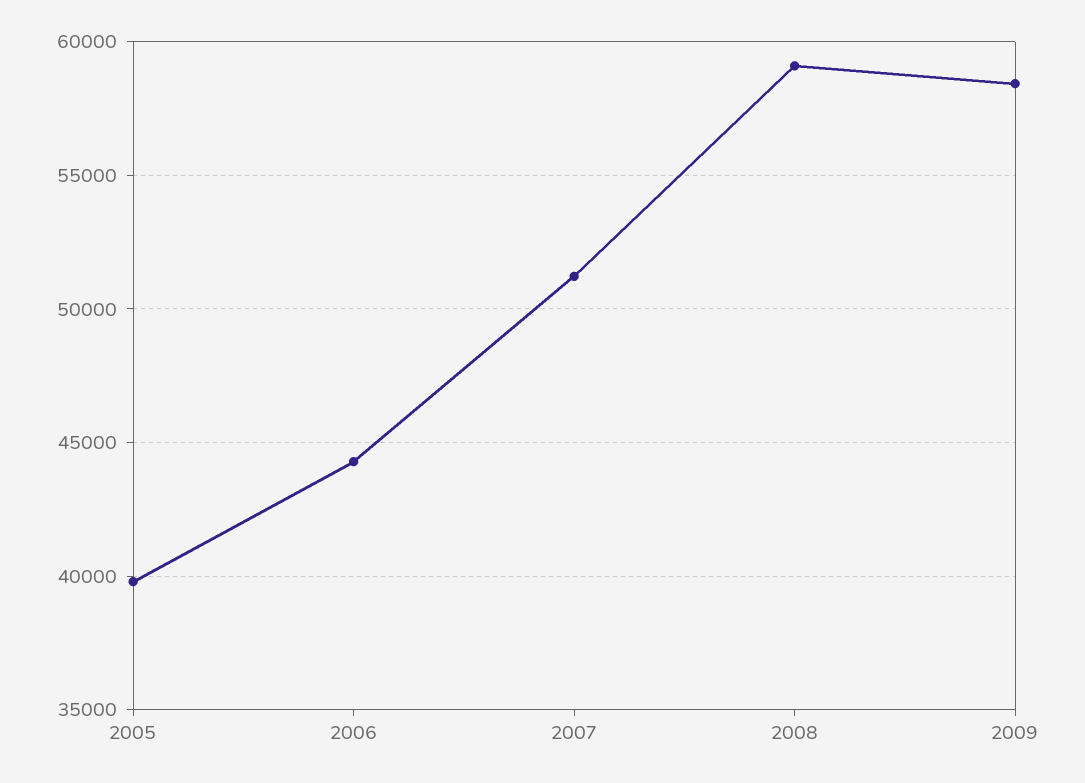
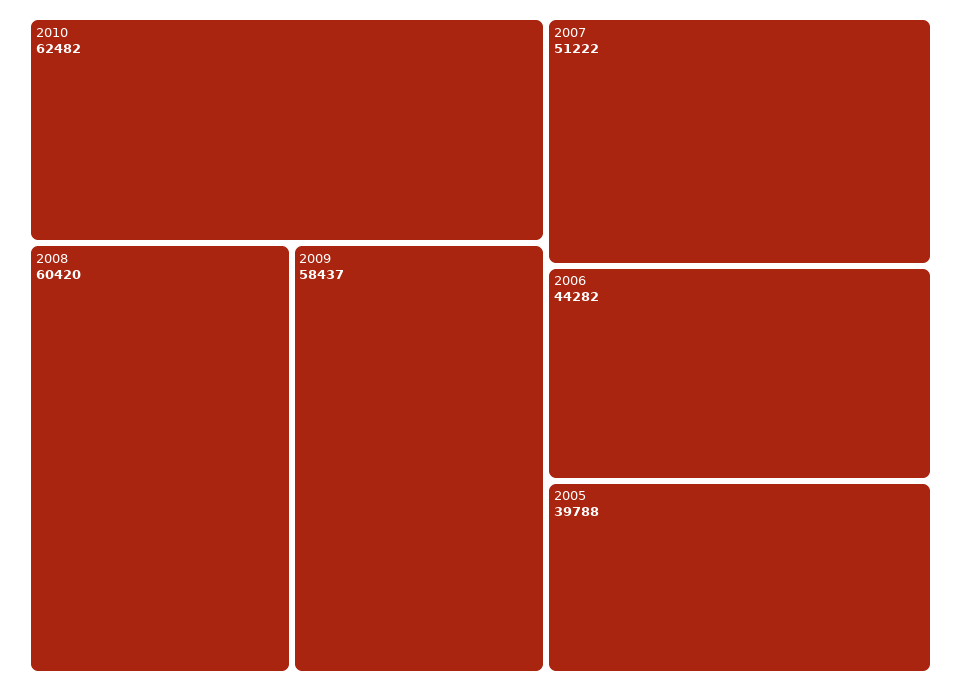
2008: 59000 -> 60420
2010: none -> 62482

